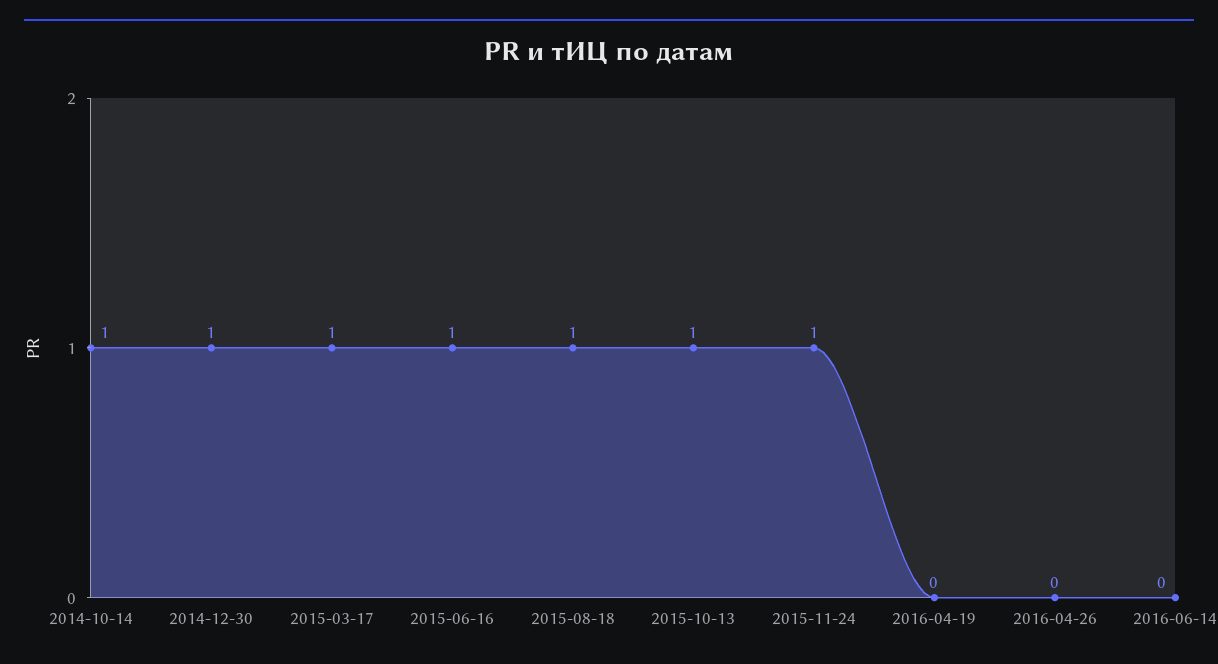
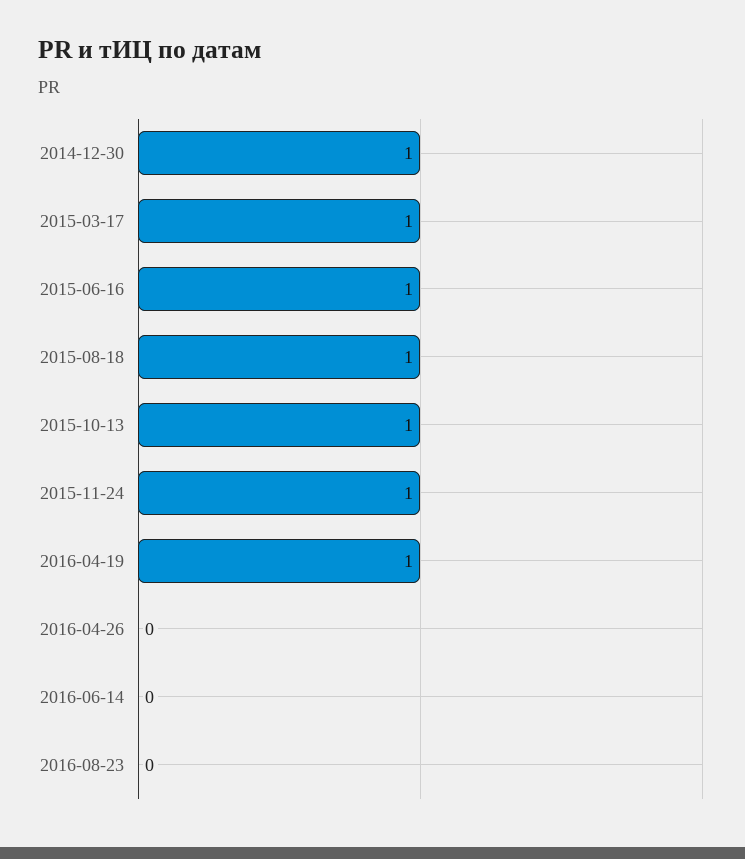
2014-10-14: 1 -> none
2016-04-19: 0 -> 1
2016-08-23: none -> 0

